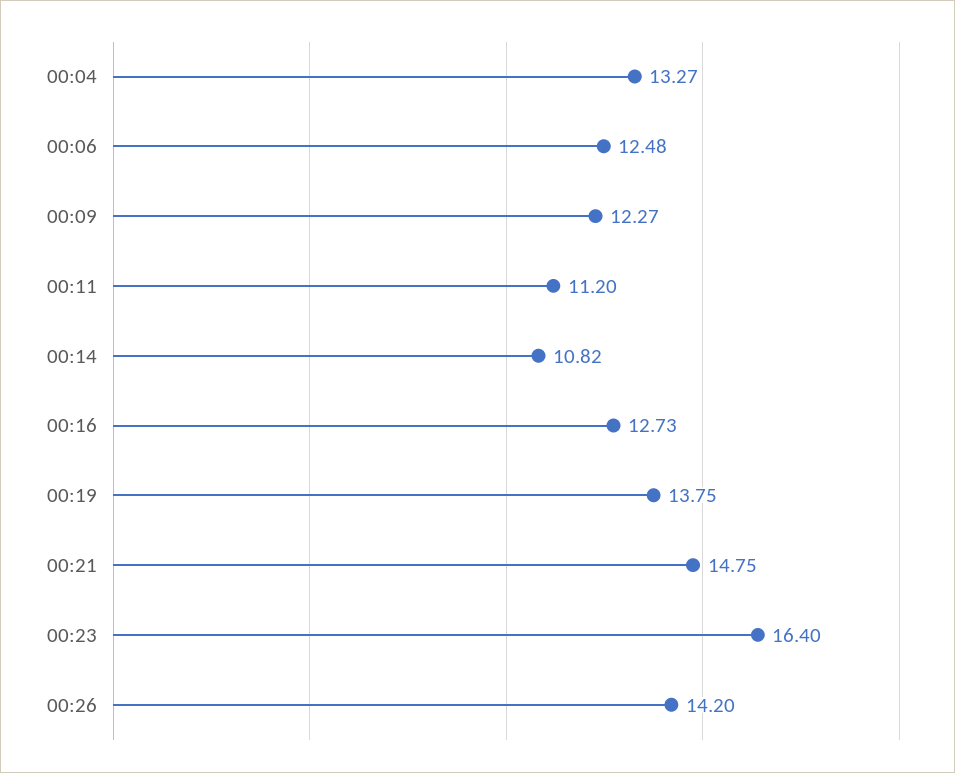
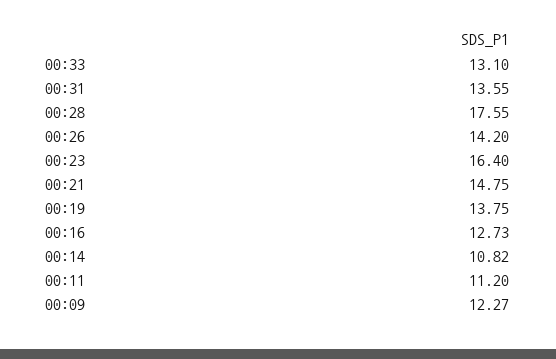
00:04: 13.27 -> none
00:06: 12.48 -> none
00:33: none -> 13.1
00:31: none -> 13.55
00:28: none -> 17.55

